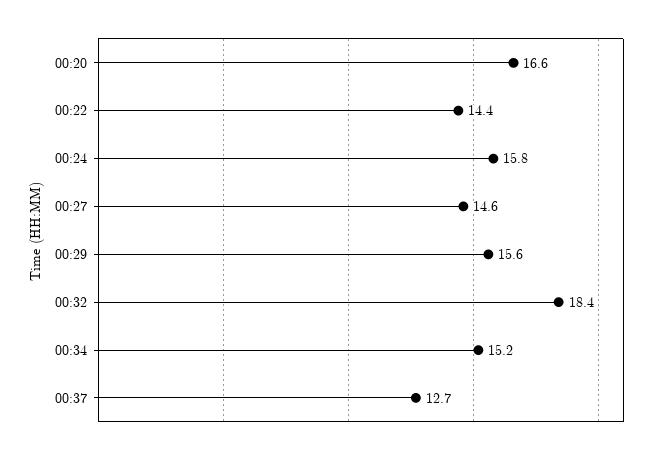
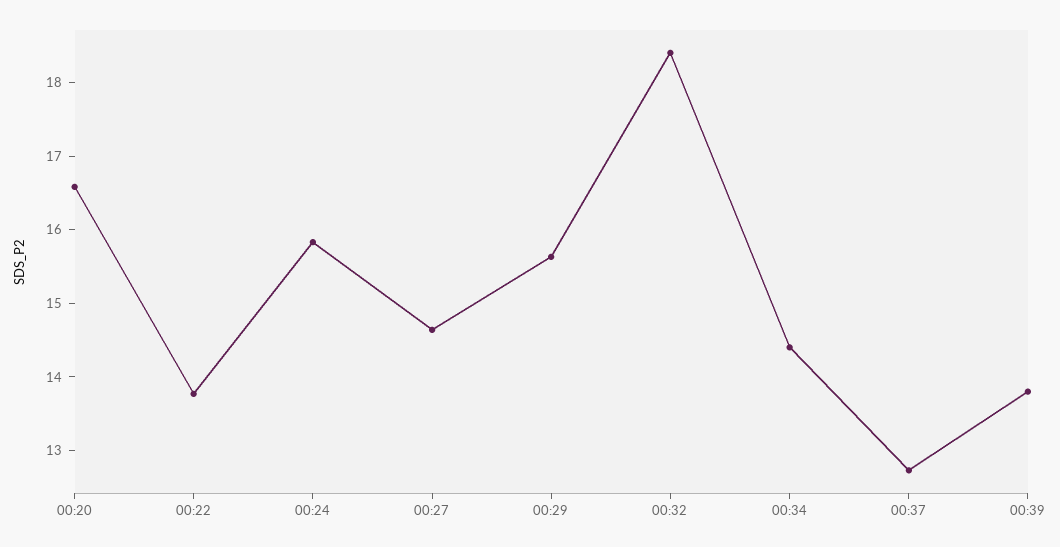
00:22: 14.4 -> 13.8
00:34: 15.2 -> 14.4
00:39: none -> 13.8

